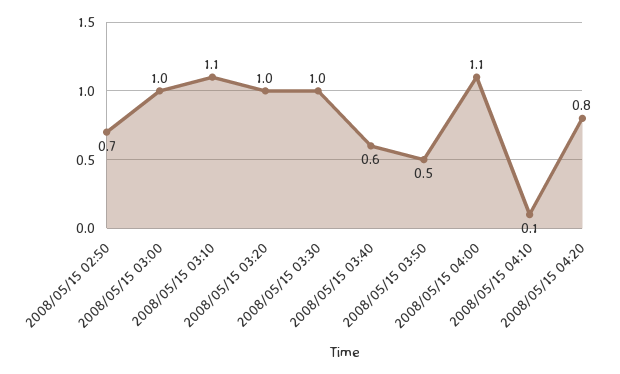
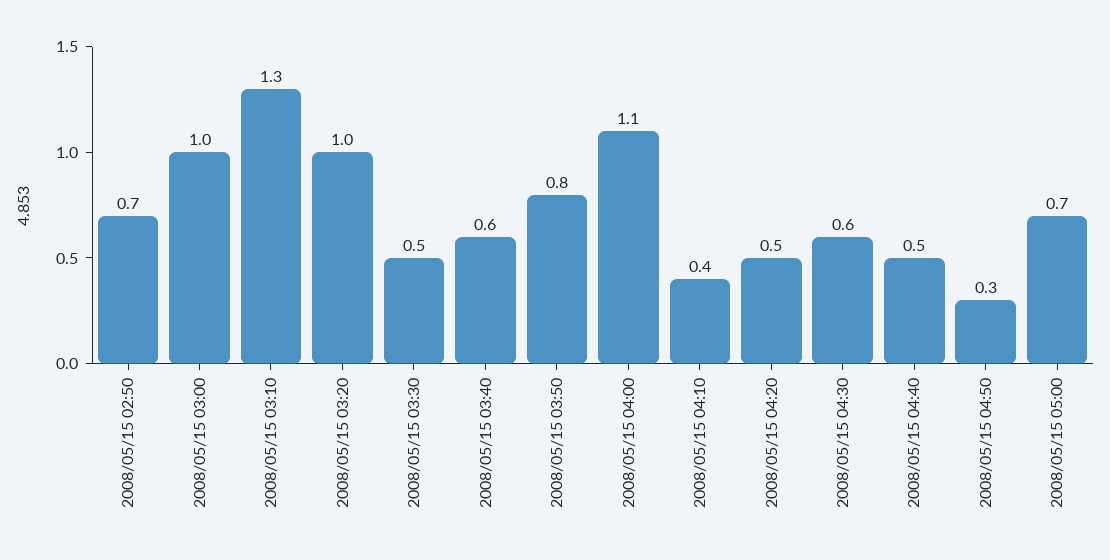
2008/05/15 03:10: 1.1 -> 1.3
2008/05/15 03:30: 1 -> 0.5
2008/05/15 03:50: 0.5 -> 0.8
2008/05/15 04:10: 0.1 -> 0.4
2008/05/15 04:20: 0.8 -> 0.5
2008/05/15 04:30: none -> 0.6
2008/05/15 04:40: none -> 0.5
2008/05/15 04:50: none -> 0.3
2008/05/15 05:00: none -> 0.7

